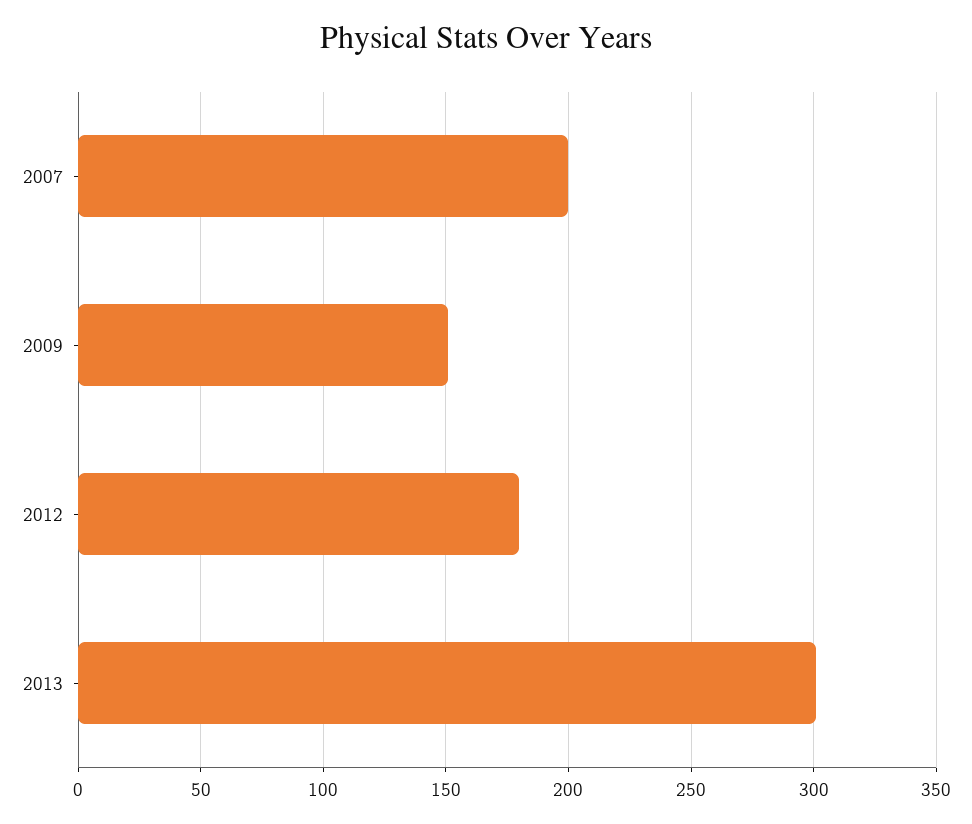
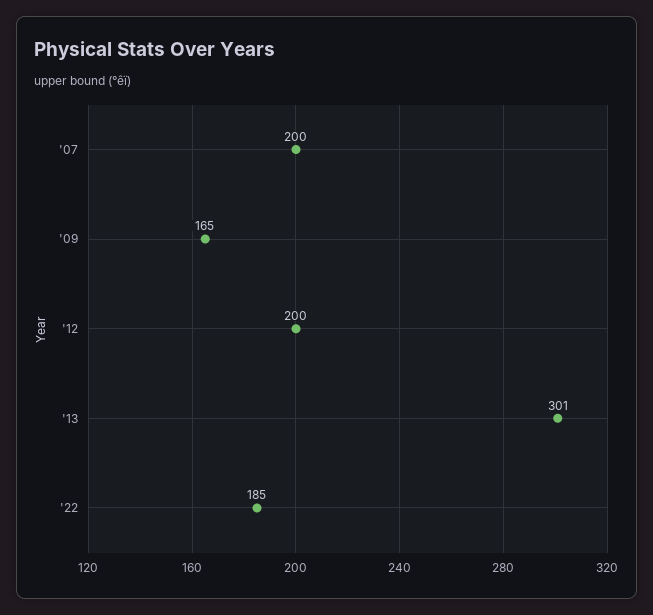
2009: 150 -> 165
2012: 180 -> 200
'22: none -> 185

